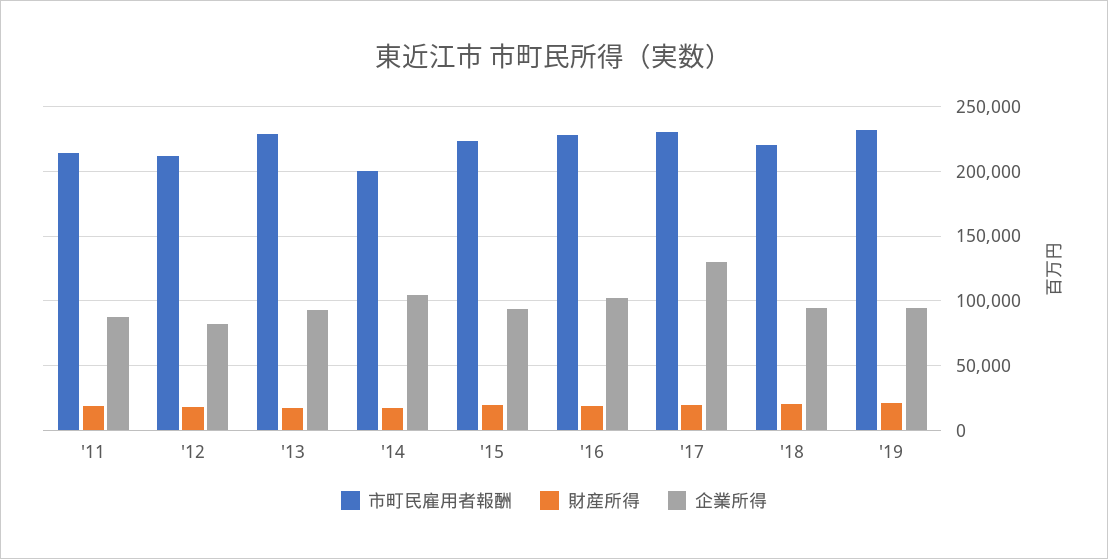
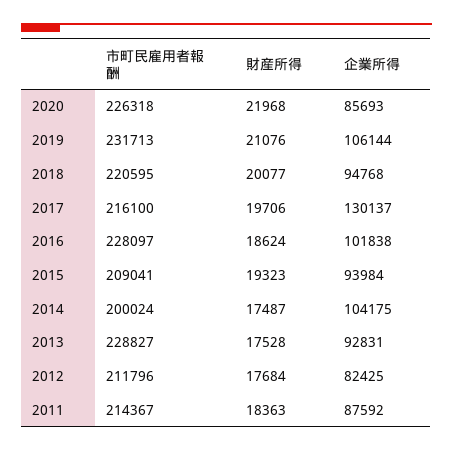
市町民雇用者報酬, '15: 225000 -> 209041
市町民雇用者報酬, '17: 230000 -> 216100
企業所得, '19: 95000 -> 106144
市町民雇用者報酬, 2020: none -> 226318
財産所得, 2020: none -> 21968
企業所得, 2020: none -> 85693

